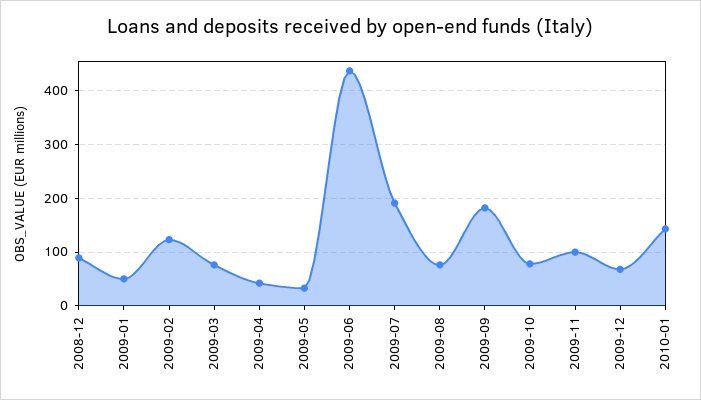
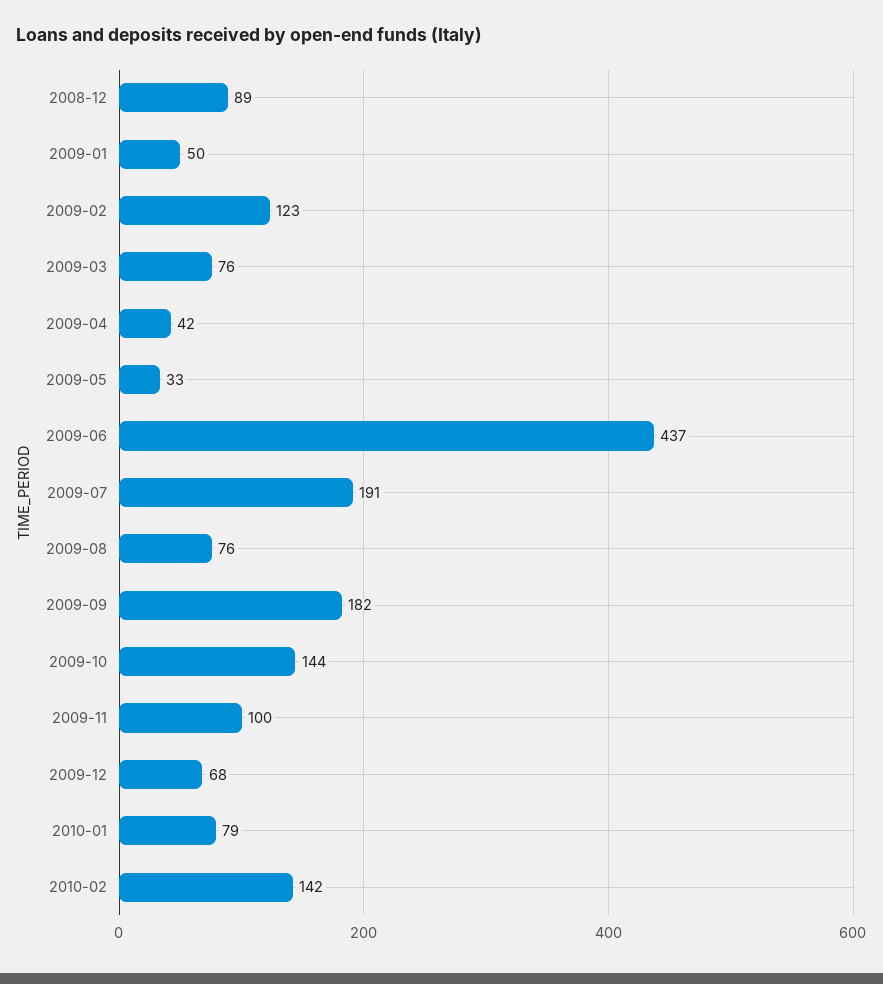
2009-10: 80 -> 144
2010-01: 140 -> 79
2010-02: none -> 142

